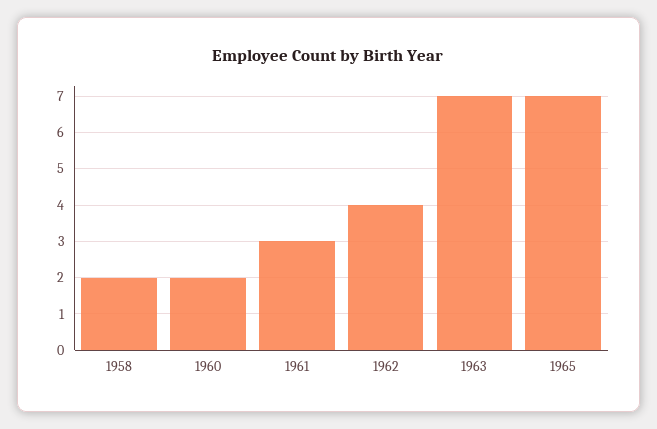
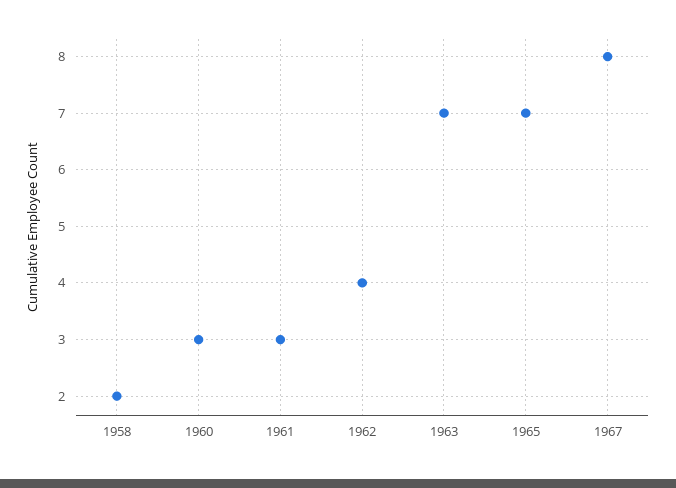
1960: 2 -> 3
1967: none -> 8

